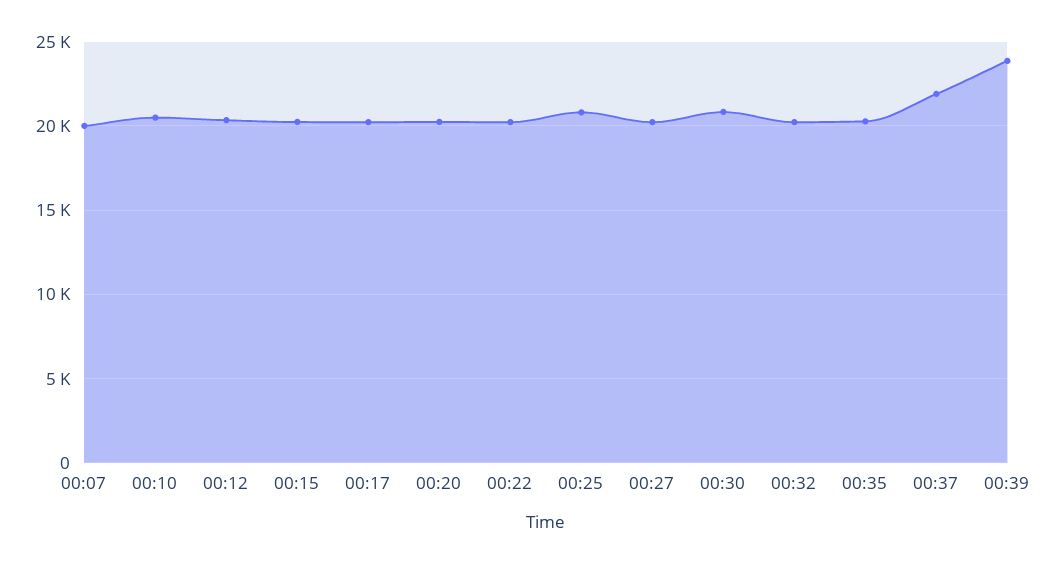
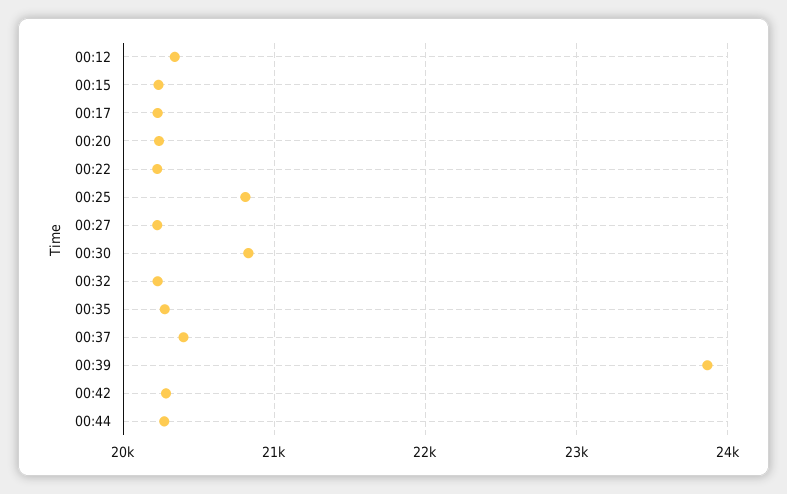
00:07: 20000 -> none
00:10: 20500 -> none
00:37: 22000 -> 20400
00:42: none -> 20300
00:44: none -> 20300

